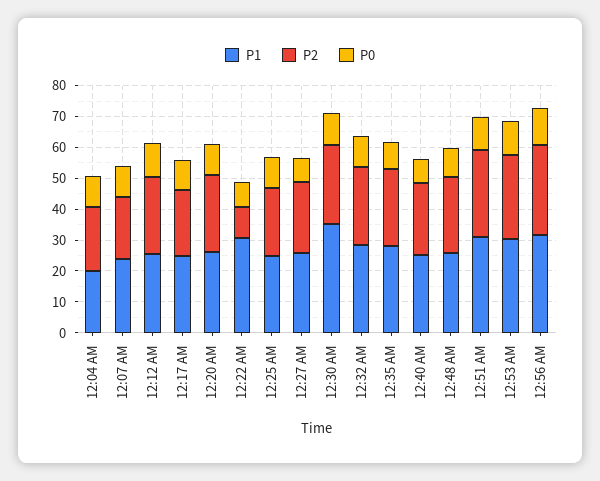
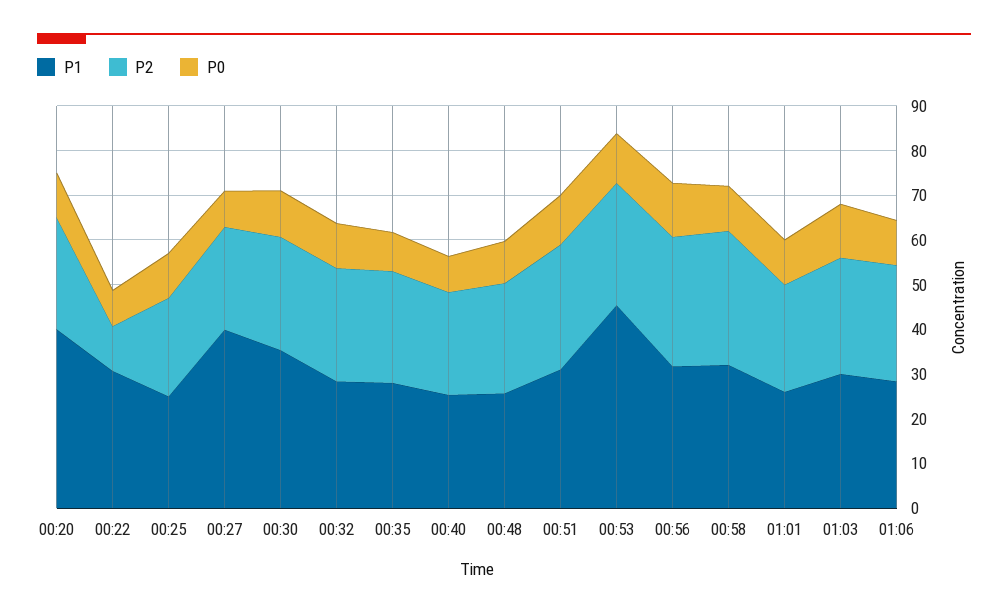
P1, 12:04 AM: 20 -> none
P2, 12:04 AM: 20 -> none
P0, 12:04 AM: 10 -> none
P1, 12:07 AM: 25 -> none
P2, 12:07 AM: 20 -> none
P0, 12:07 AM: 10 -> none
P1, 12:12 AM: 25 -> none
P2, 12:12 AM: 25 -> none
P0, 12:12 AM: 10 -> none
P1, 12:17 AM: 25 -> none
P2, 12:17 AM: 20 -> none
P0, 12:17 AM: 10 -> none
P1, 12:20 AM: 25 -> 40
P1, 12:27 AM: 25 -> 40
P1, 12:53 AM: 30 -> 46
P1, 00:58: none -> 32
P2, 00:58: none -> 30
P0, 00:58: none -> 10
P1, 01:01: none -> 26
P2, 01:01: none -> 24
P0, 01:01: none -> 10
P1, 01:03: none -> 30
P2, 01:03: none -> 26
P0, 01:03: none -> 12
P1, 01:06: none -> 28
P2, 01:06: none -> 26
P0, 01:06: none -> 10

